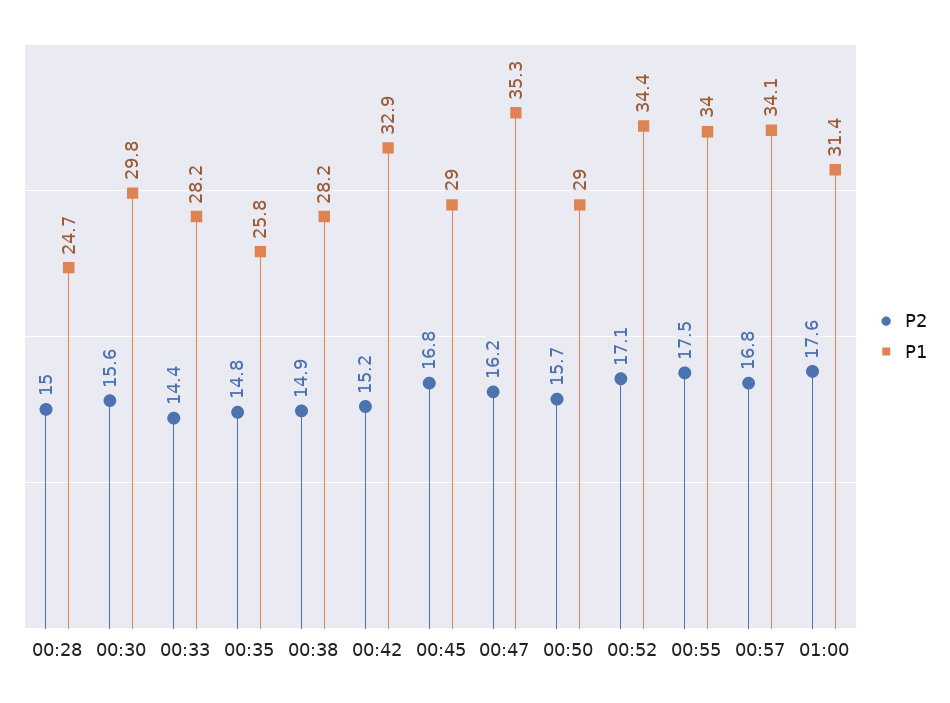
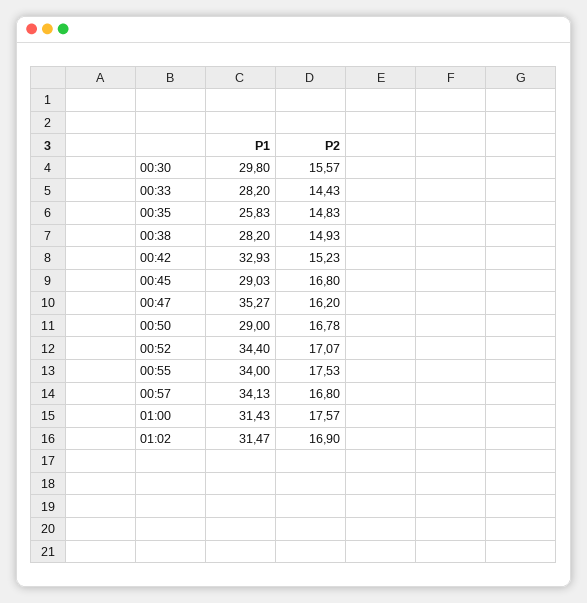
P2, 00:28: 15 -> none
P1, 00:28: 24.7 -> none
P2, 00:50: 15.7 -> 16.78
P1, 01:02: none -> 31.47
P2, 01:02: none -> 16.9

